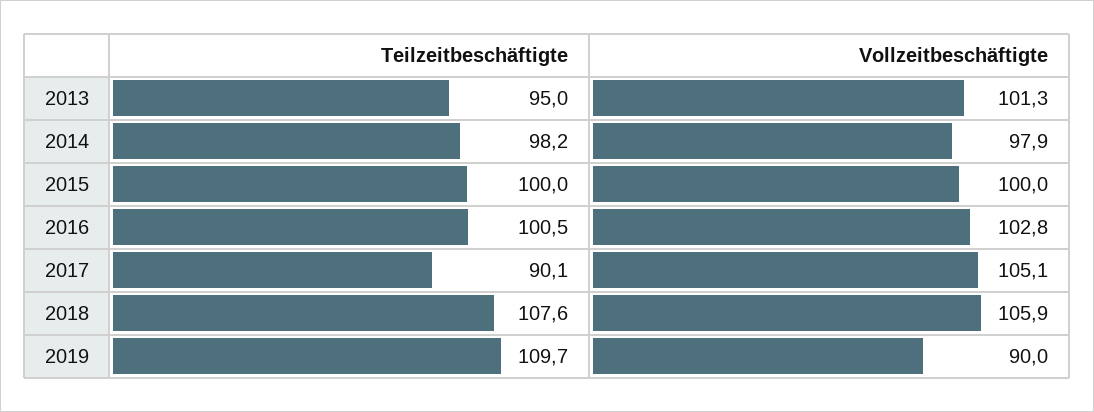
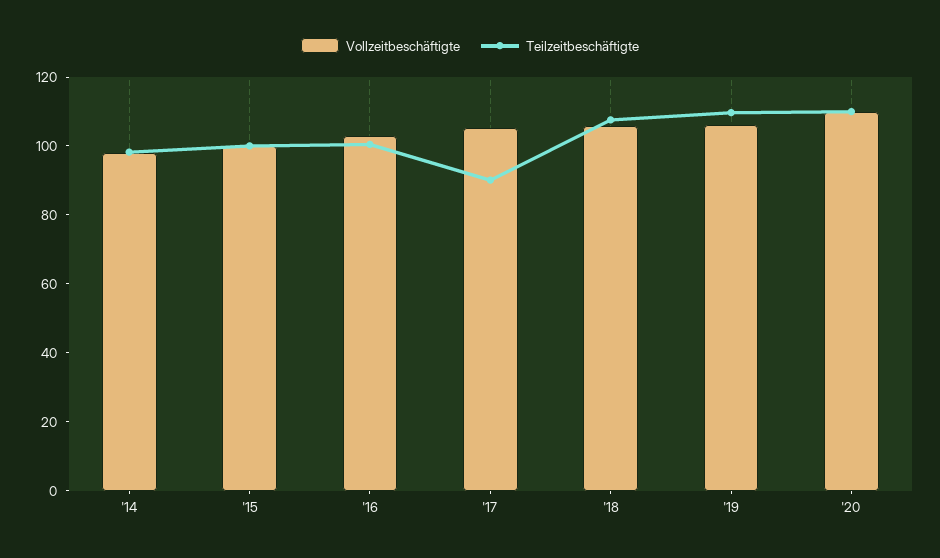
Teilzeitbeschäftigte, 2013: 95 -> none
Vollzeitbeschäftigte, 2013: 101.3 -> none
Vollzeitbeschäftigte, 2019: 90 -> 105
Vollzeitbeschäftigte, '20: none -> 110
Teilzeitbeschäftigte, '20: none -> 110

